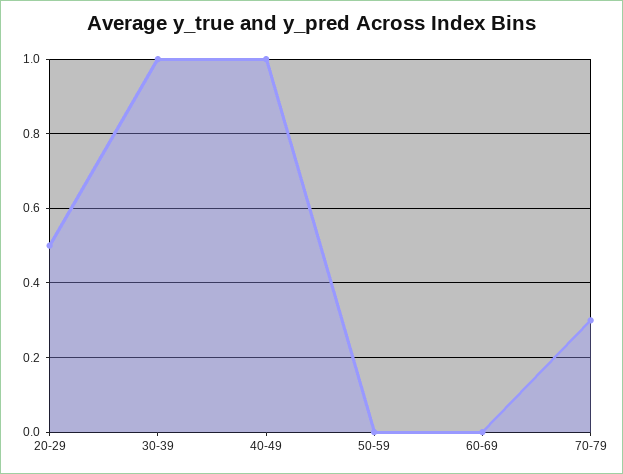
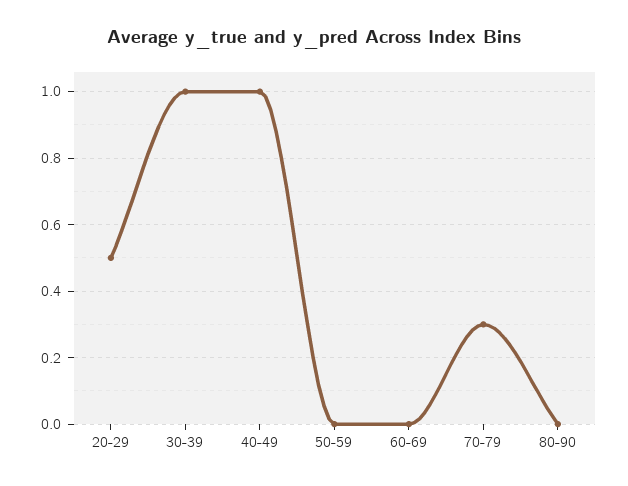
80-90: none -> 0

